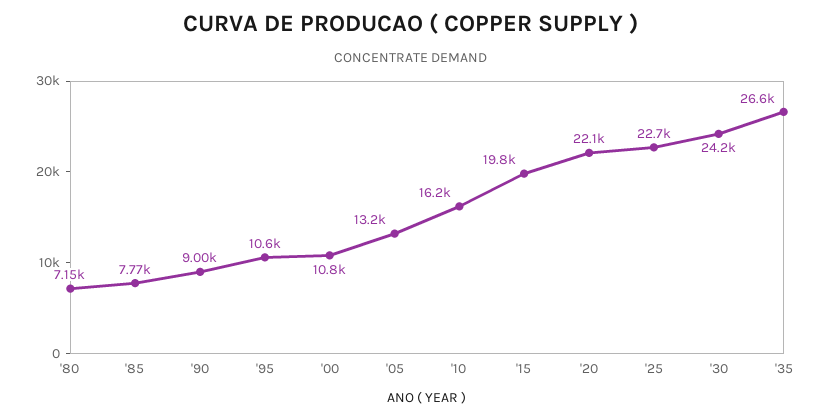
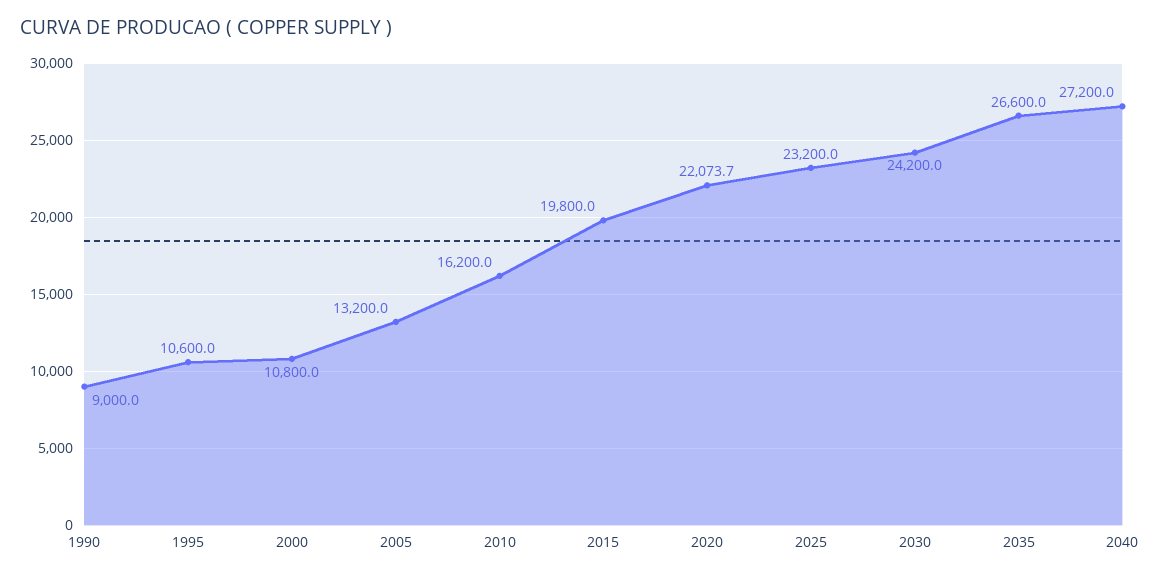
'80: 7150 -> none
'85: 7770 -> none
'25: 22700 -> 23200
2040: none -> 27200

